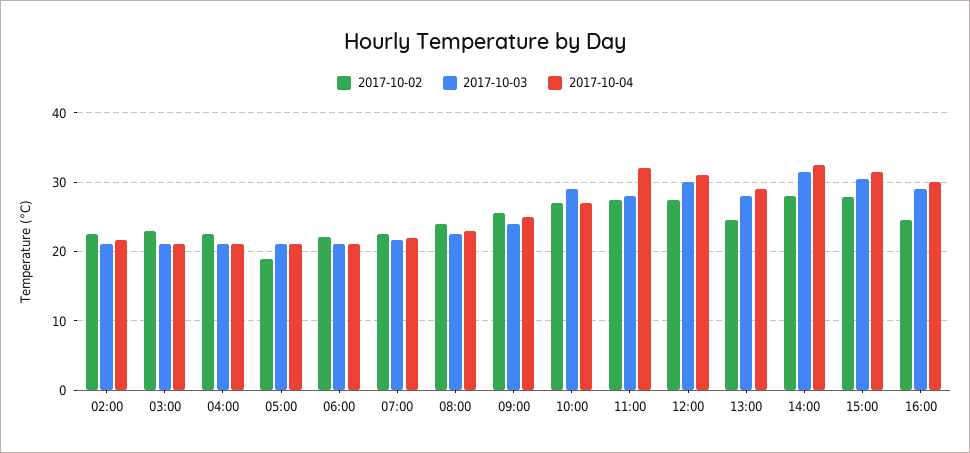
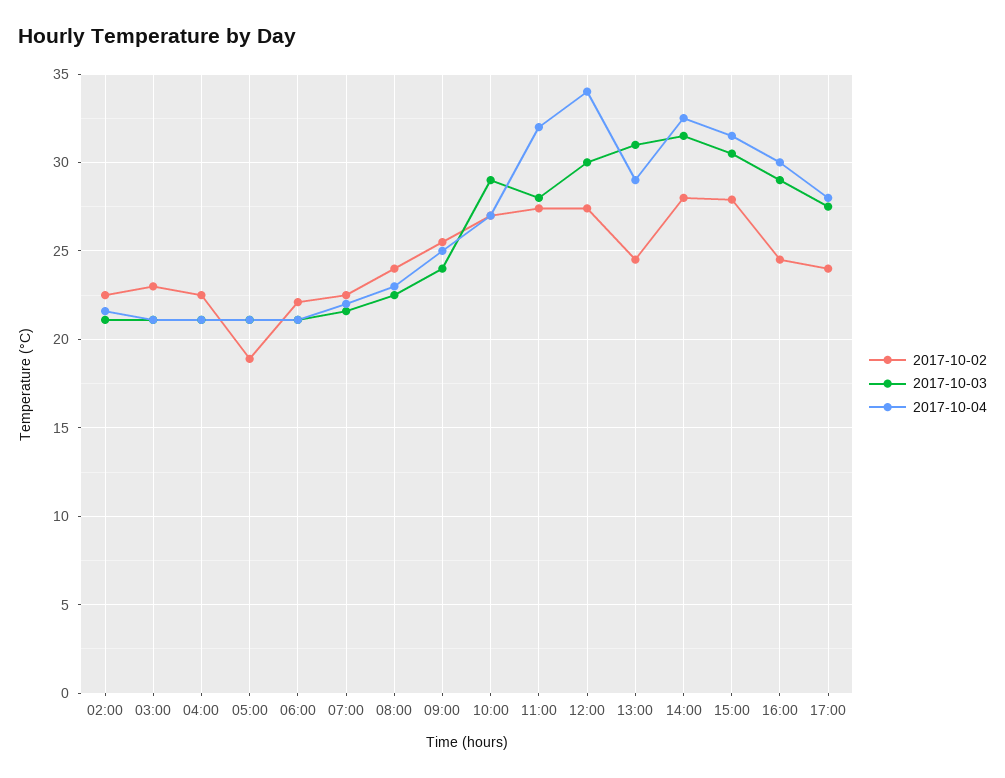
2017-10-04, 12:00: 31 -> 34
2017-10-03, 13:00: 28 -> 31
2017-10-02, 17:00: none -> 24
2017-10-03, 17:00: none -> 27.5
2017-10-04, 17:00: none -> 28

